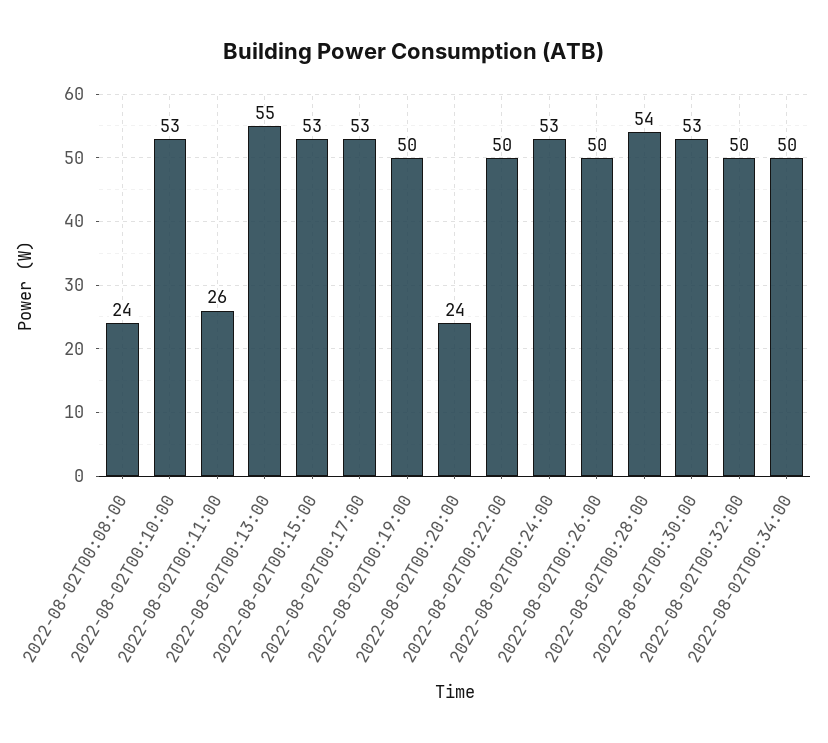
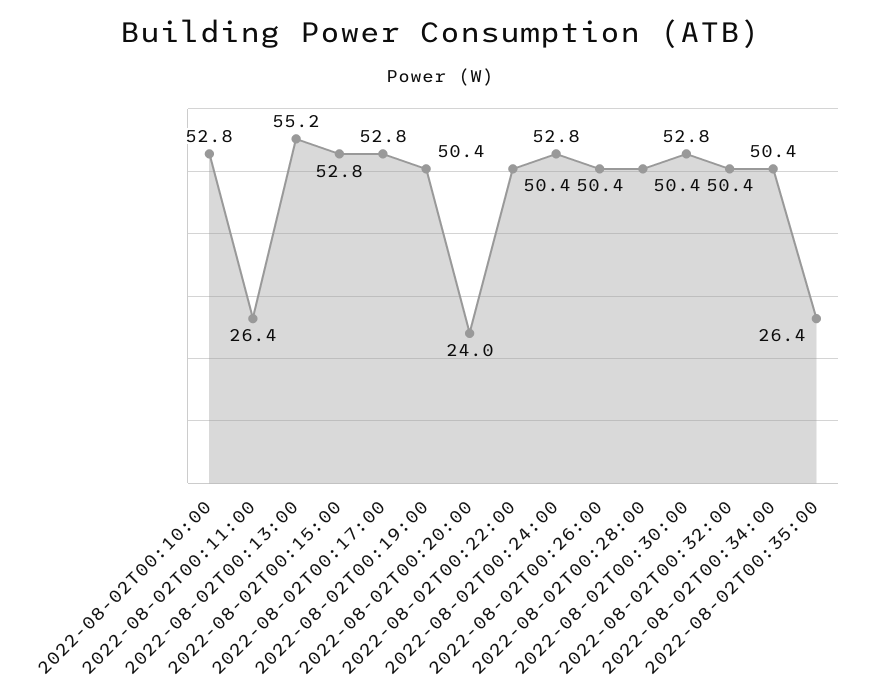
2022-08-02T00:08:00: 24 -> none
2022-08-02T00:28:00: 54 -> 50.4
2022-08-02T00:35:00: none -> 26.4

